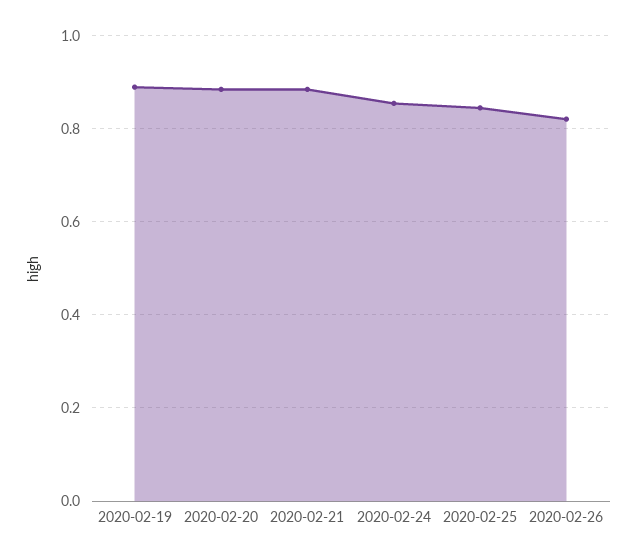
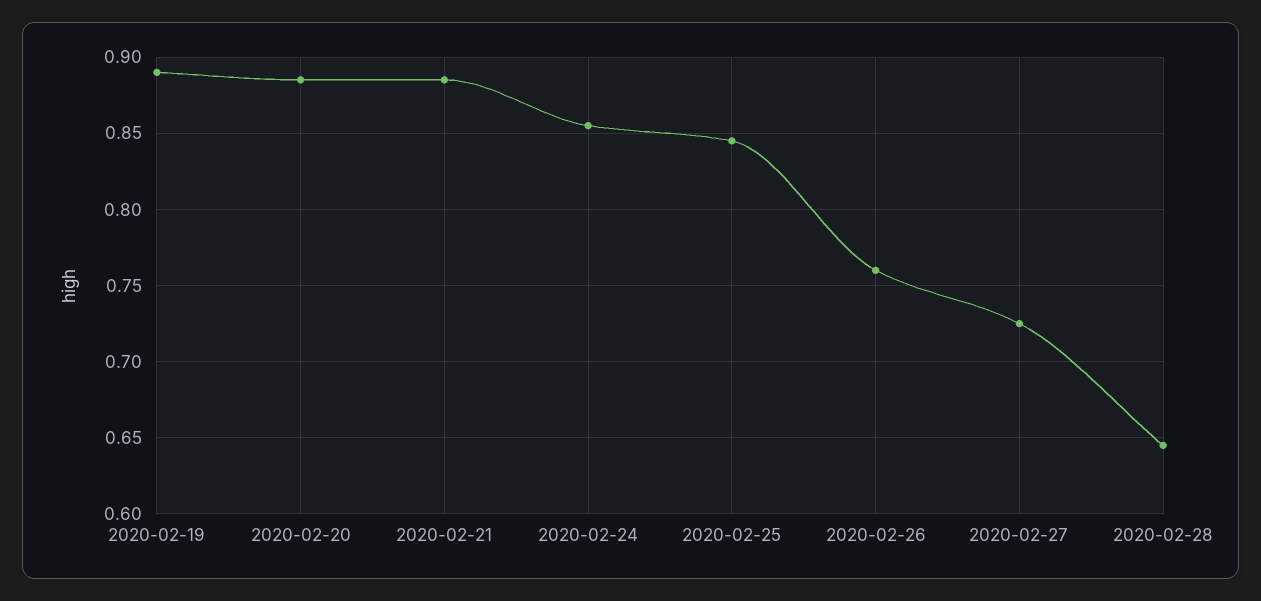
2020-02-26: 0.82 -> 0.76
2020-02-27: none -> 0.725
2020-02-28: none -> 0.645

